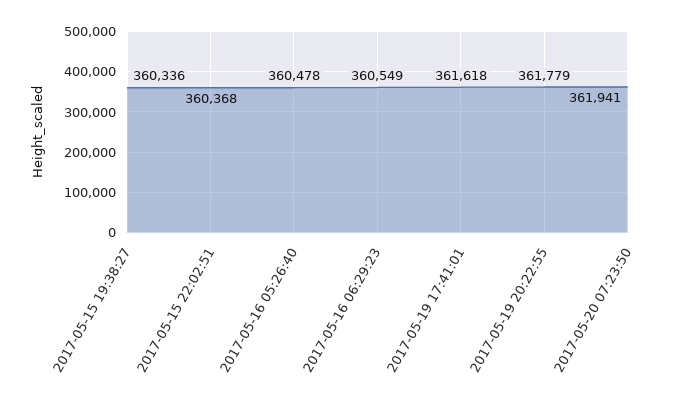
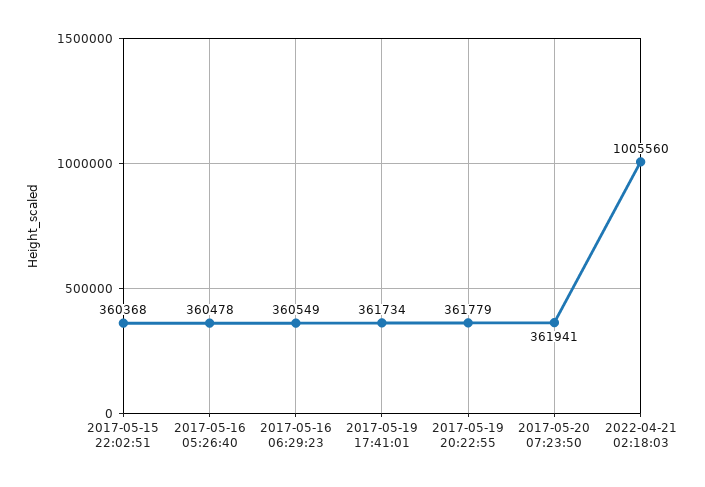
2017-05-15 19:38:27: 360336 -> none
2017-05-19 17:41:01: 361618 -> 361734
2022-04-21 02:18:03: none -> 1005560

